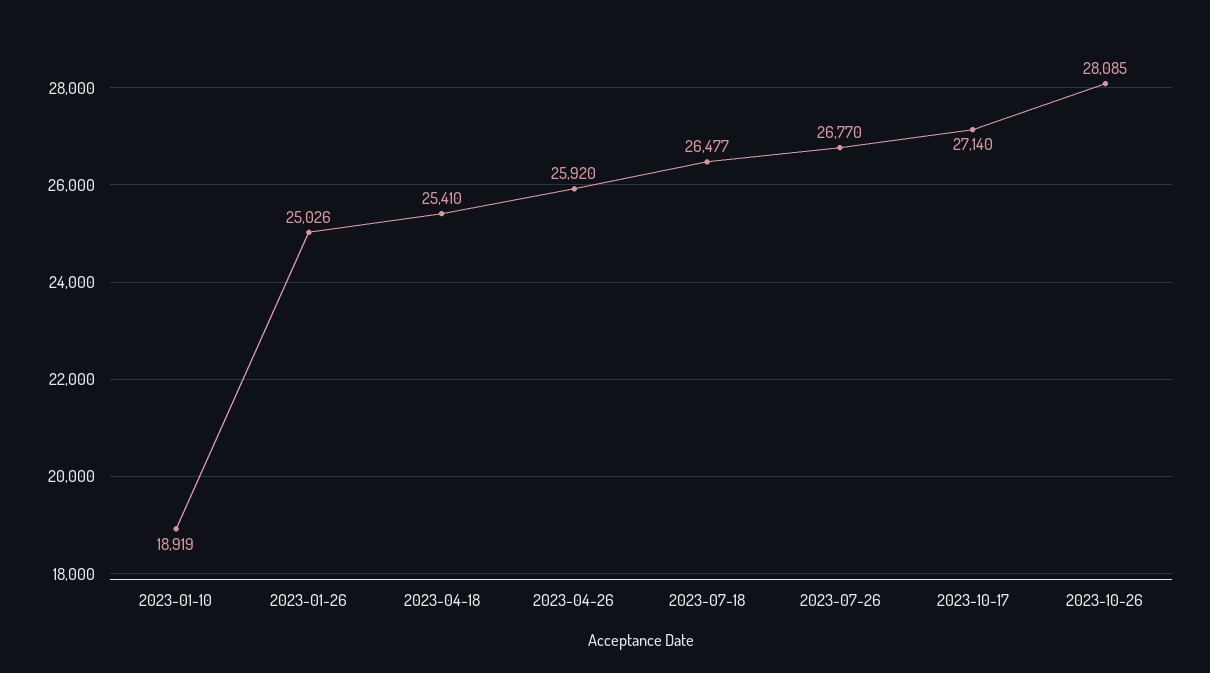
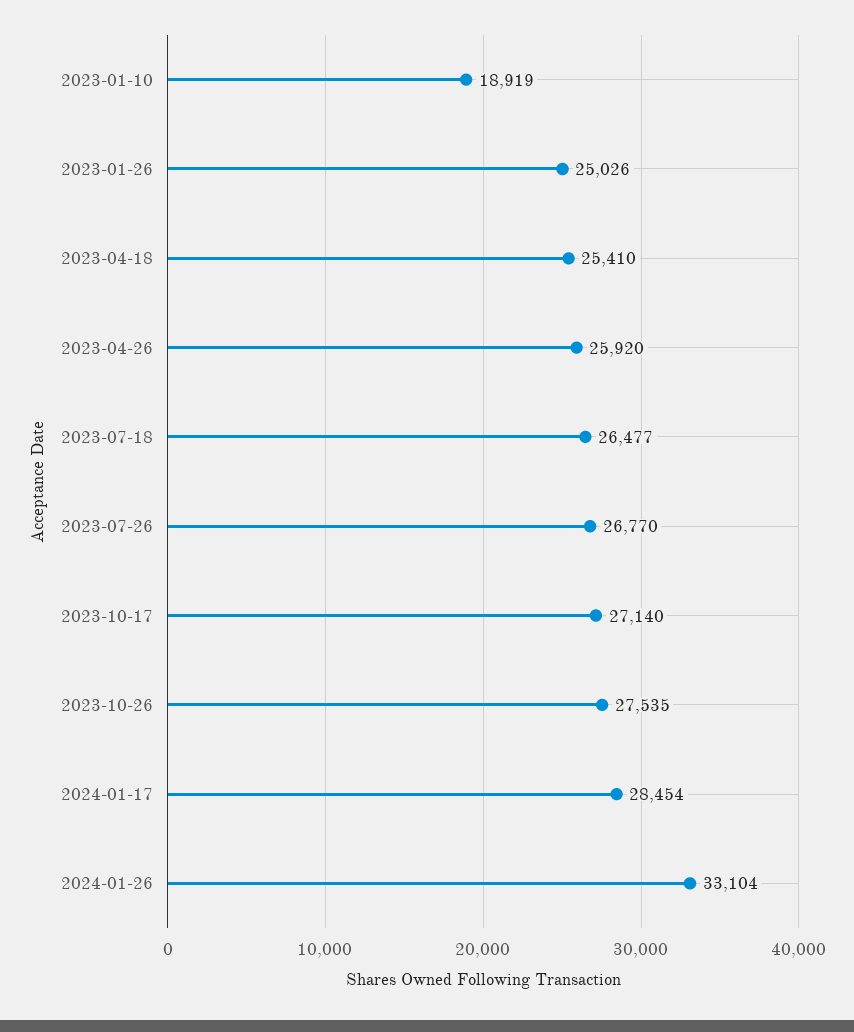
2023-10-26: 28085 -> 27535
2024-01-17: none -> 28454
2024-01-26: none -> 33104

